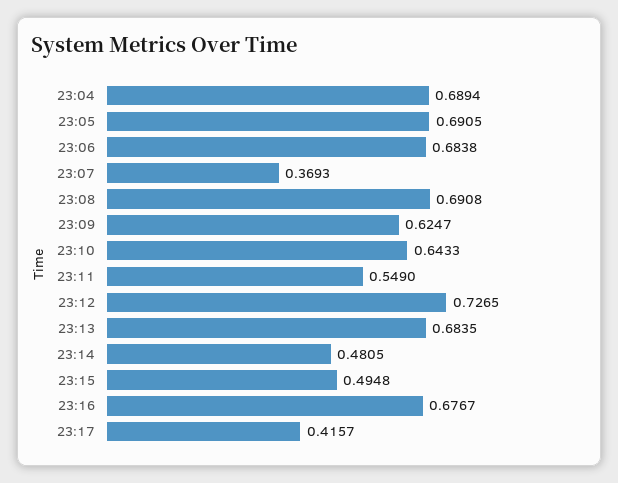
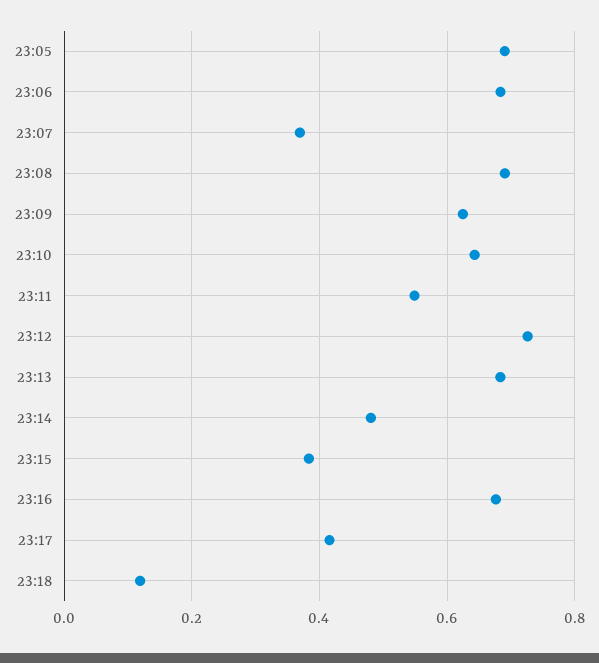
23:04: 0.6894 -> none
23:15: 0.4948 -> 0.38
23:18: none -> 0.12

